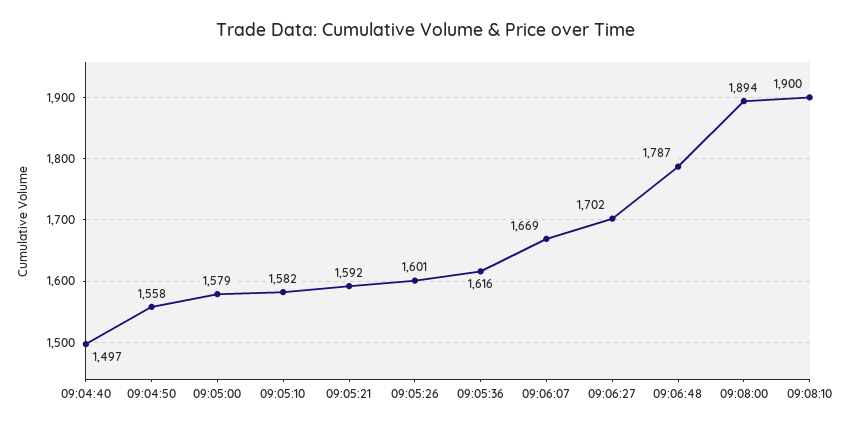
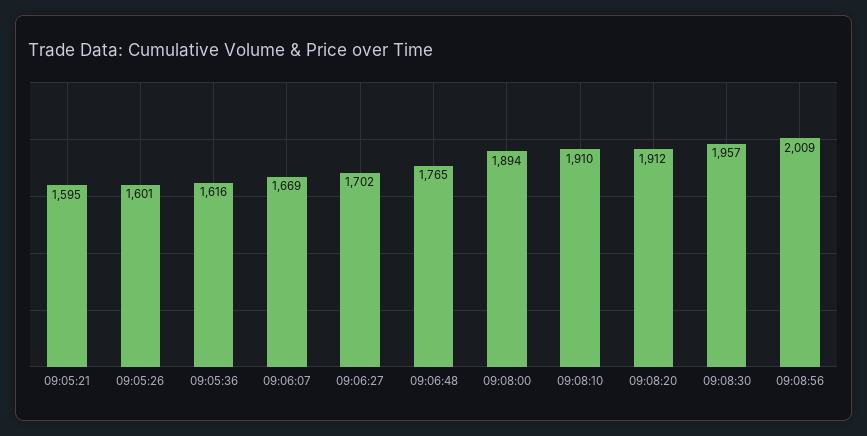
09:04:40: 1497 -> none
09:04:50: 1558 -> none
09:05:00: 1579 -> none
09:05:10: 1582 -> none
09:05:21: 1592 -> 1595
09:06:48: 1787 -> 1765
09:08:10: 1900 -> 1910
09:08:20: none -> 1912
09:08:30: none -> 1957
09:08:56: none -> 2009

